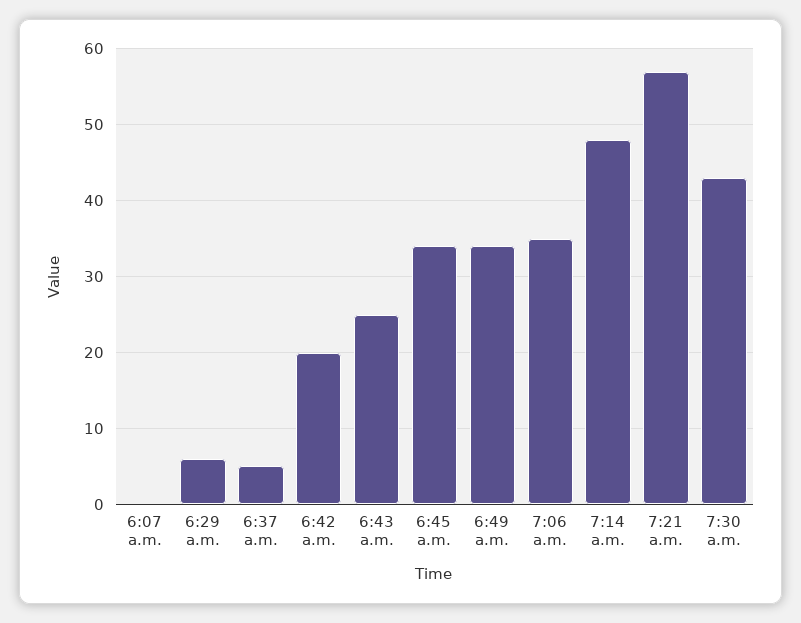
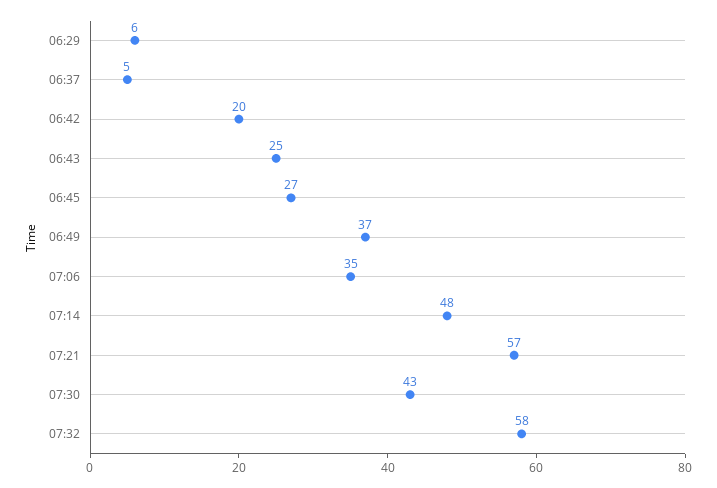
6:07 a.m.: 0 -> none
6:45 a.m.: 34 -> 27
6:49 a.m.: 34 -> 37
07:32: none -> 58

